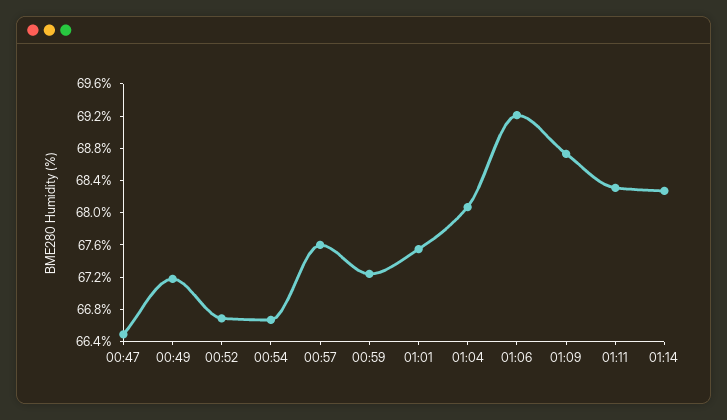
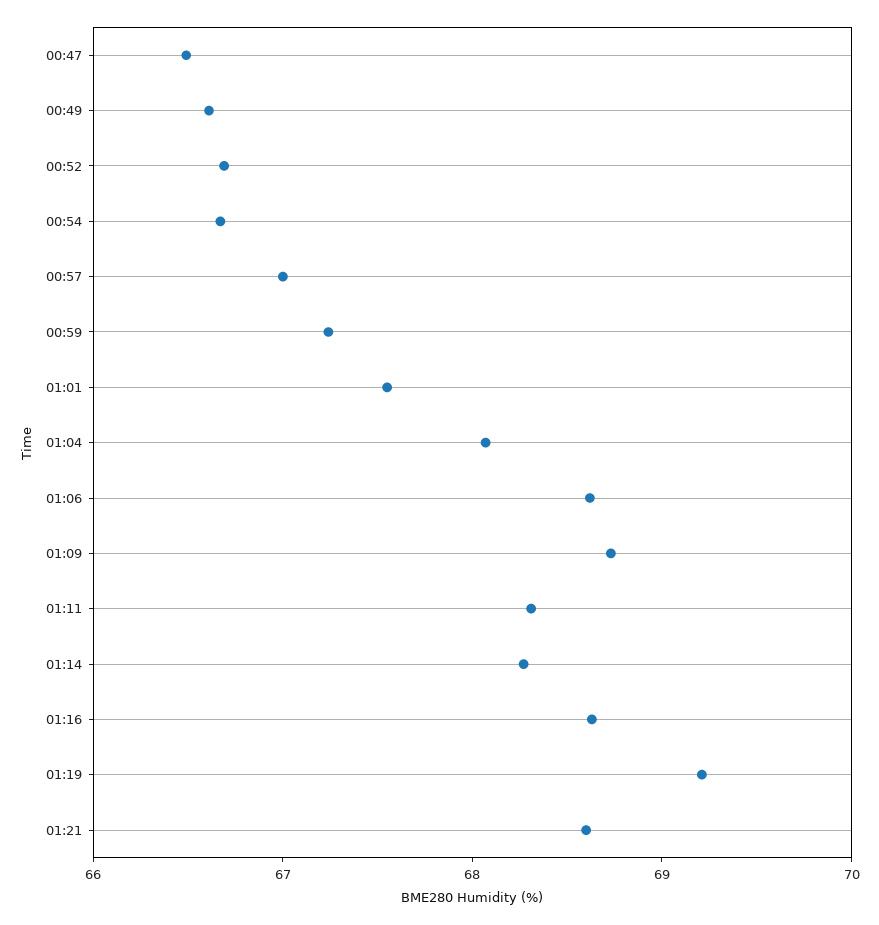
00:49: 67.2 -> 66.6
00:57: 67.6 -> 67
01:06: 69.2 -> 68.6
01:16: none -> 68.6
01:19: none -> 69.2
01:21: none -> 68.6

